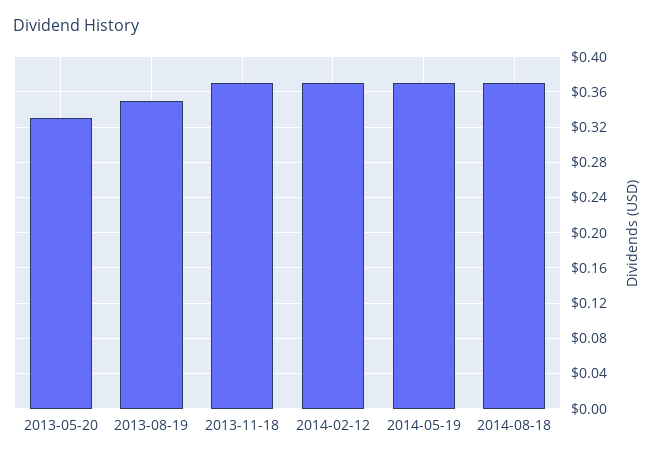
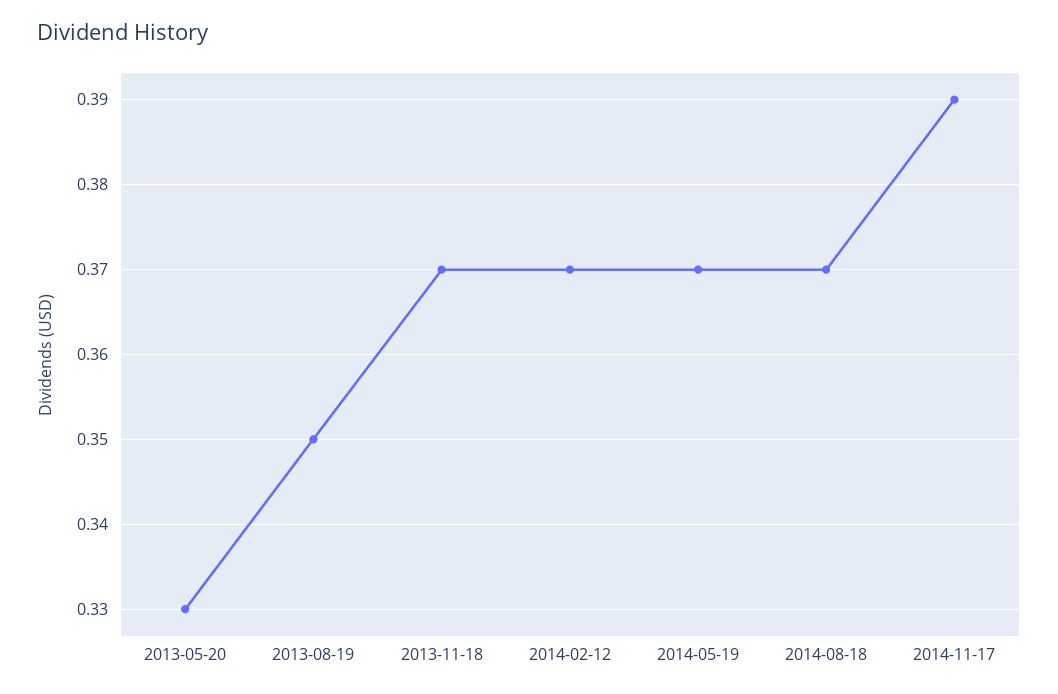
2014-11-17: none -> 0.39

